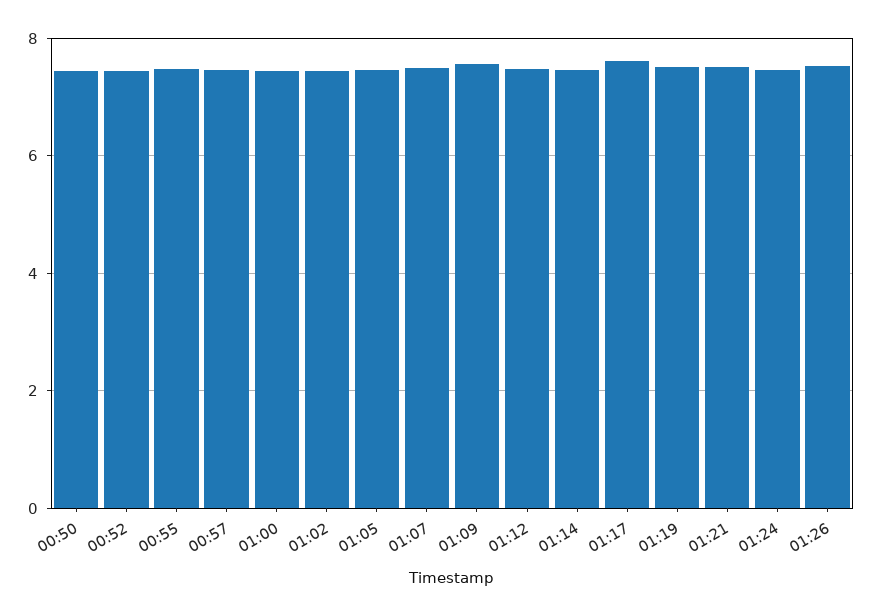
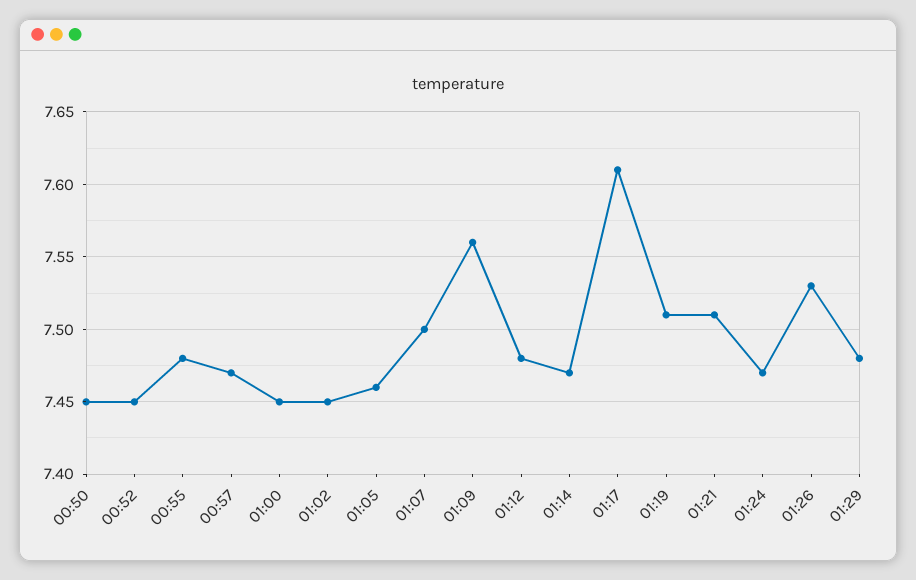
01:29: none -> 7.48

